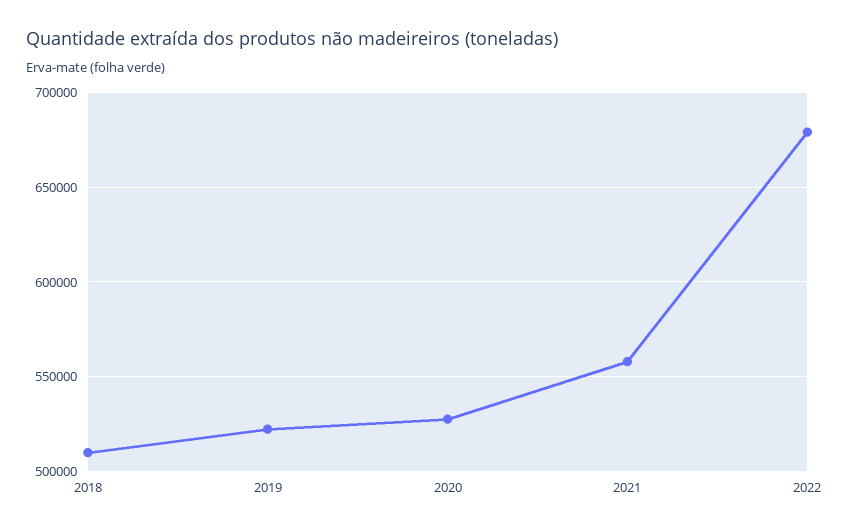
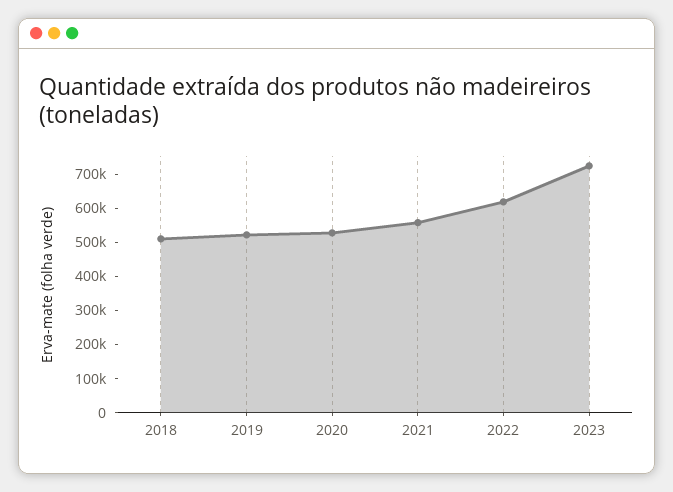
2022: 680000 -> 625000
2023: none -> 725000

